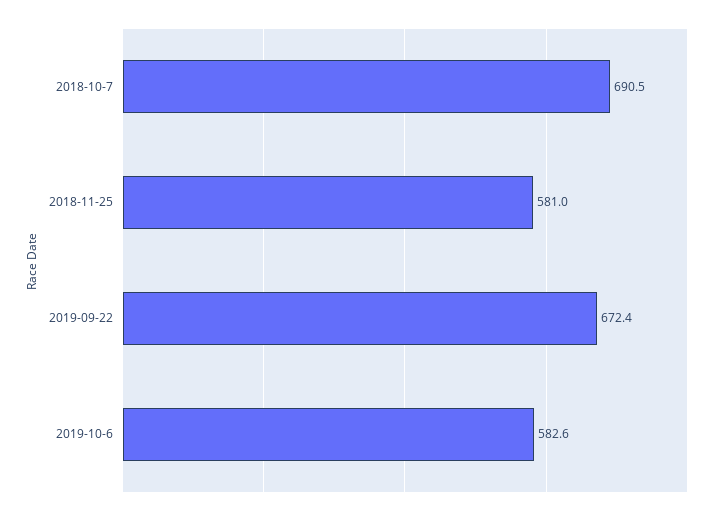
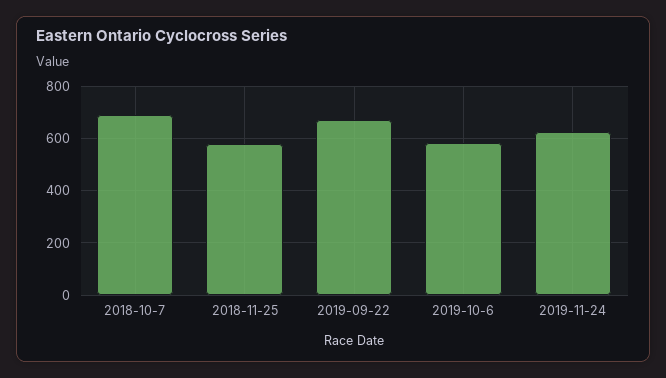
2019-11-24: none -> 625

